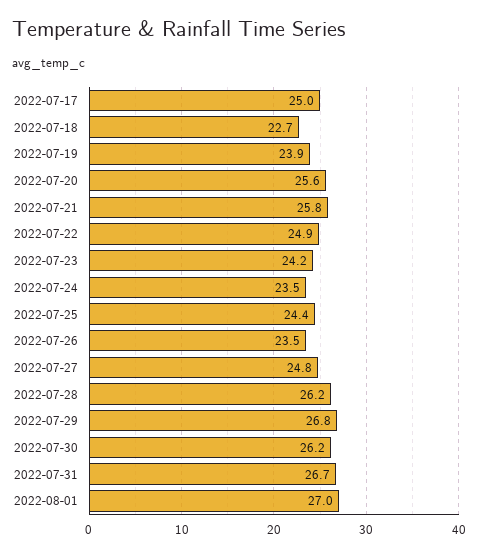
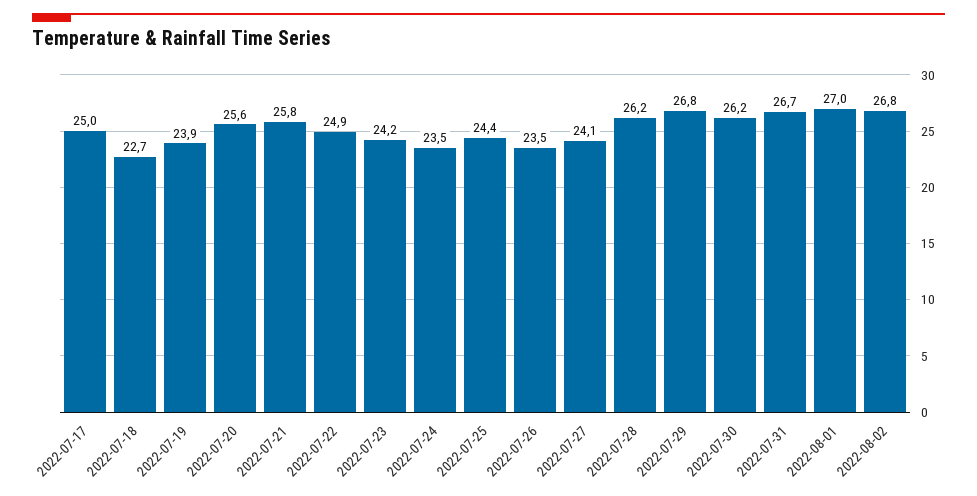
2022-07-27: 24.8 -> 24.1
2022-08-02: none -> 26.8

